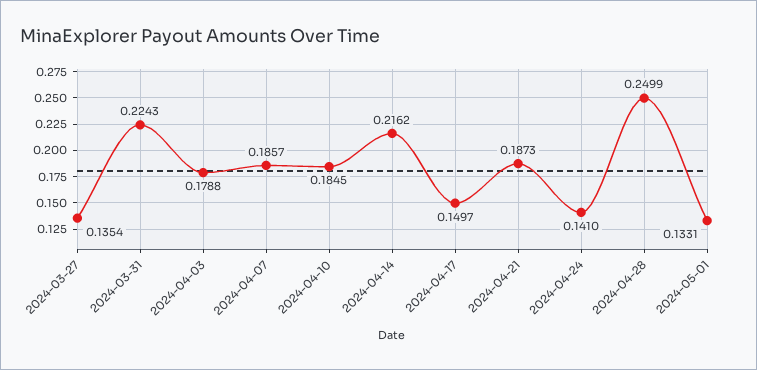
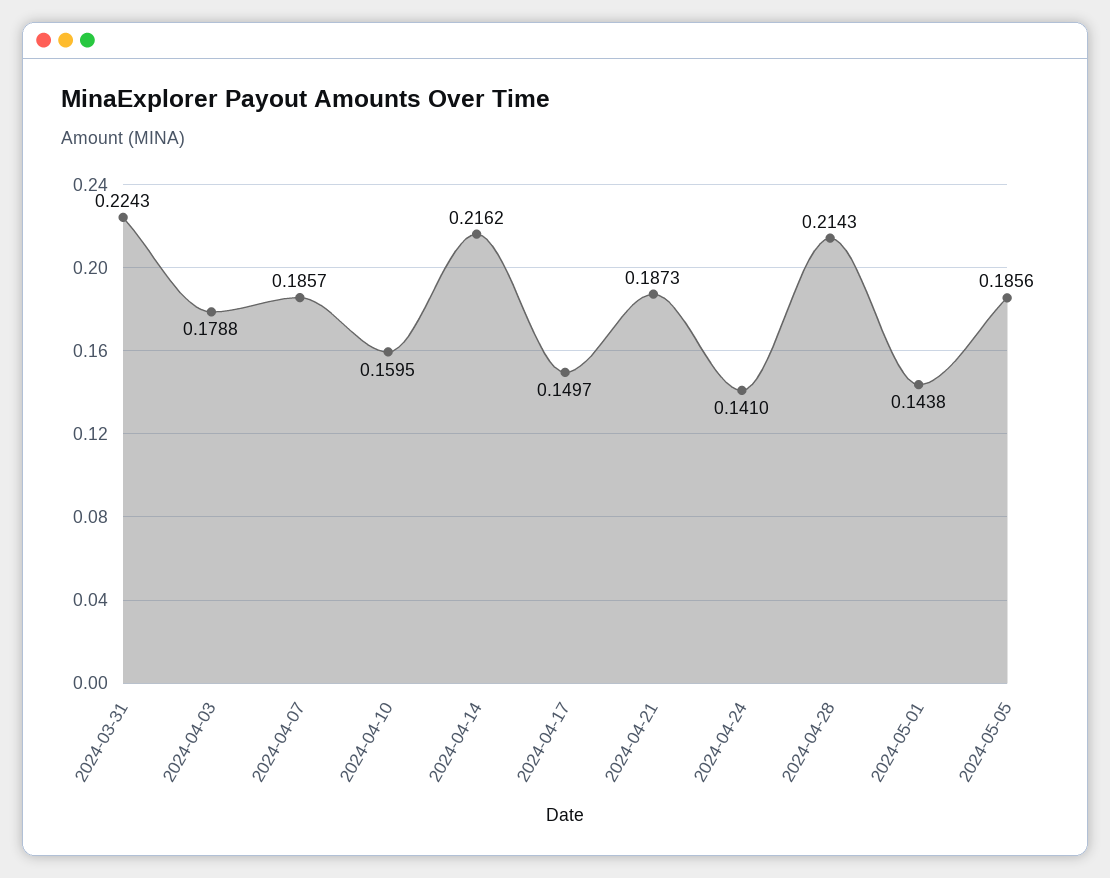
2024-03-27: 0.1354 -> none
2024-04-10: 0.1845 -> 0.1595
2024-04-28: 0.2499 -> 0.2143
2024-05-01: 0.1331 -> 0.1438
2024-05-05: none -> 0.1856

